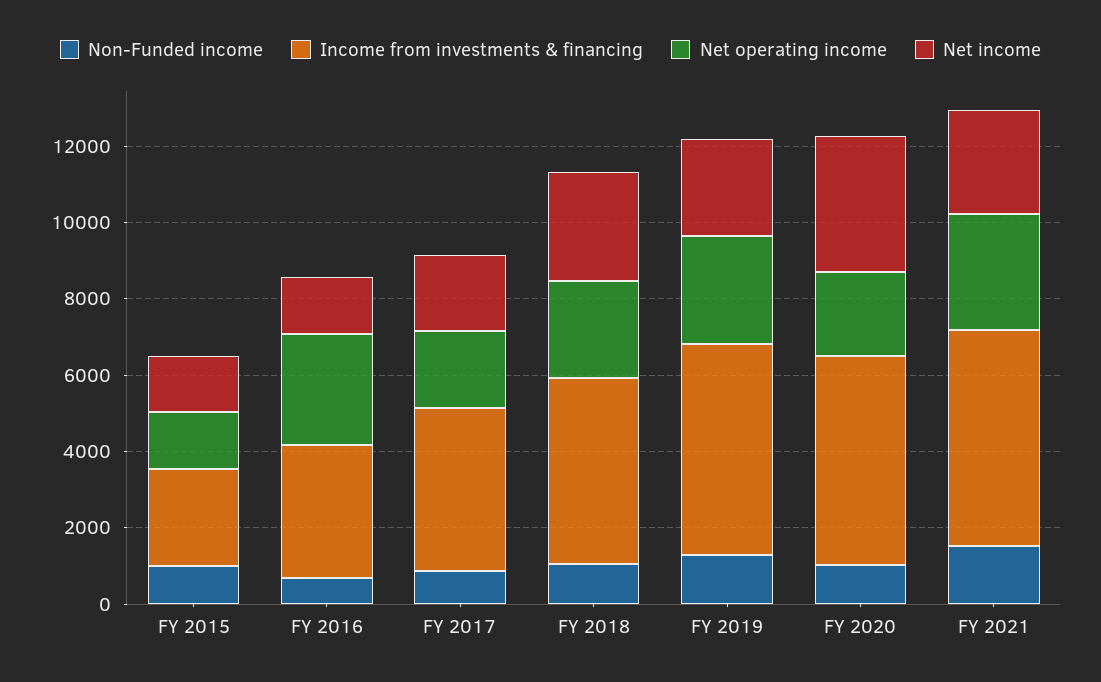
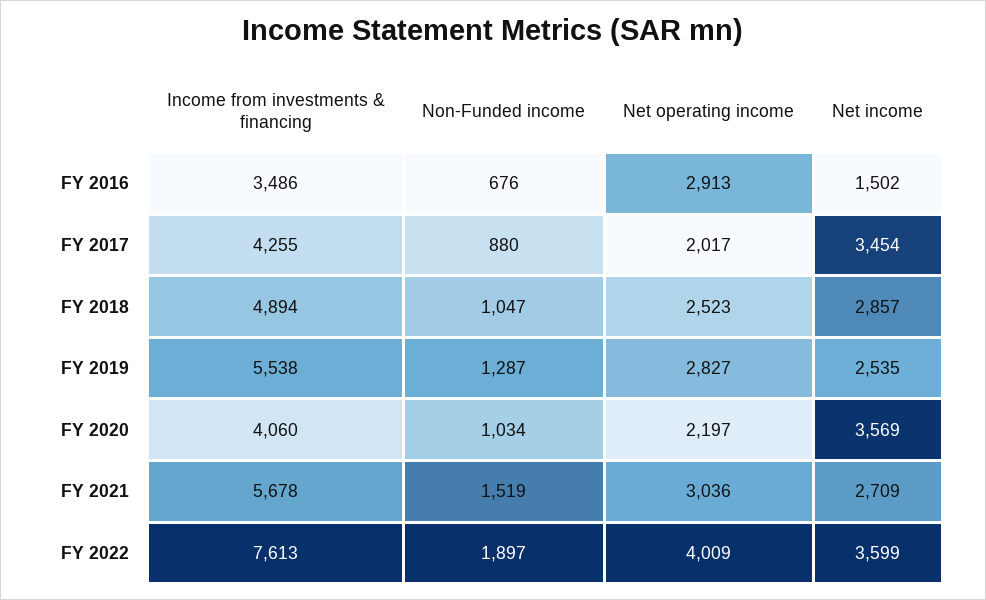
Non-Funded income, FY 2015: 1000 -> none
Income from investments & financing, FY 2015: 2500 -> none
Net operating income, FY 2015: 1500 -> none
Net income, FY 2015: 1500 -> none
Net income, FY 2017: 2000 -> 3454
Income from investments & financing, FY 2020: 5500 -> 4060
Income from investments & financing, FY 2022: none -> 7613
Non-Funded income, FY 2022: none -> 1897
Net operating income, FY 2022: none -> 4009
Net income, FY 2022: none -> 3599

